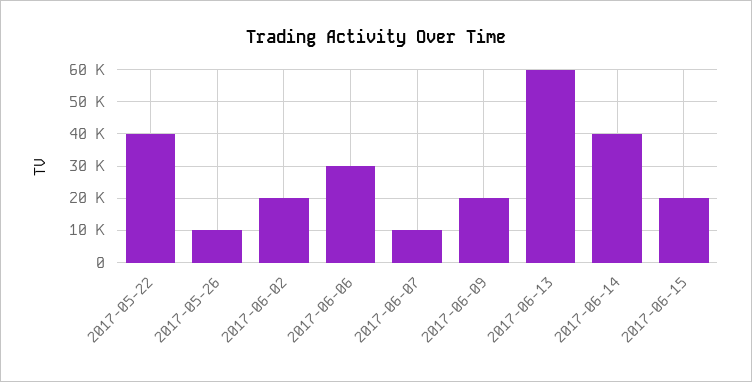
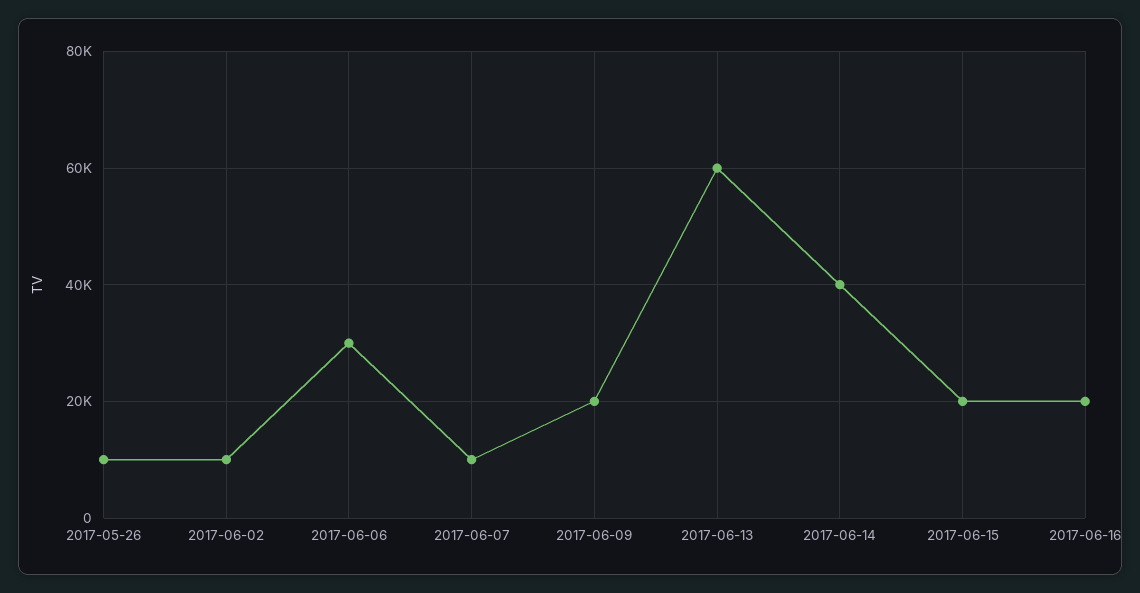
2017-05-22: 40000 -> none
2017-06-02: 20000 -> 10000
2017-06-16: none -> 20000

